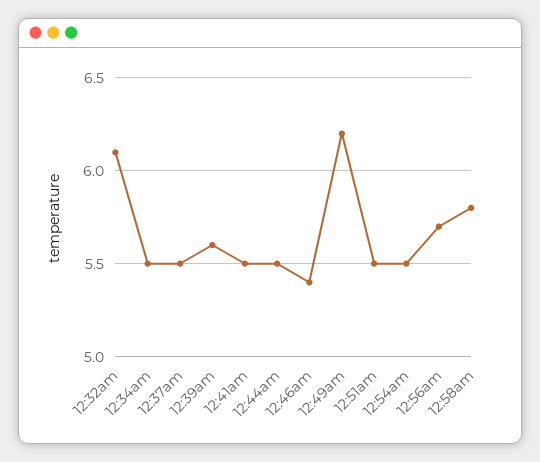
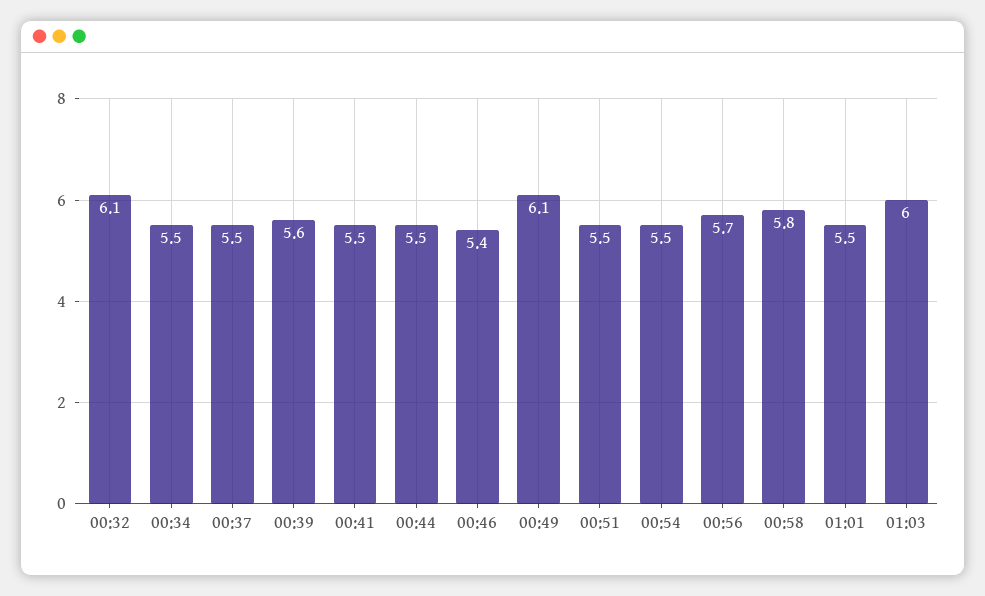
12:49am: 6.2 -> 6.1
01:01: none -> 5.5
01:03: none -> 6

